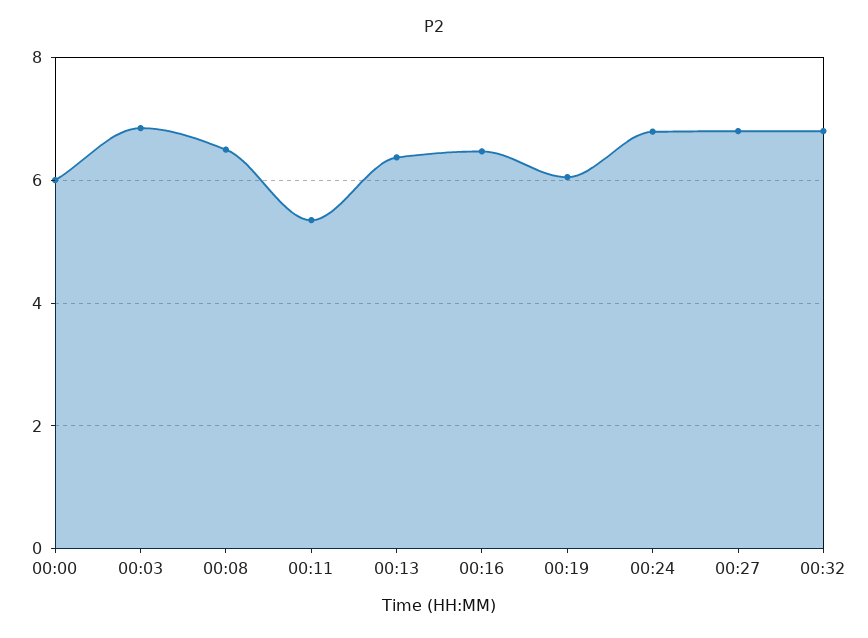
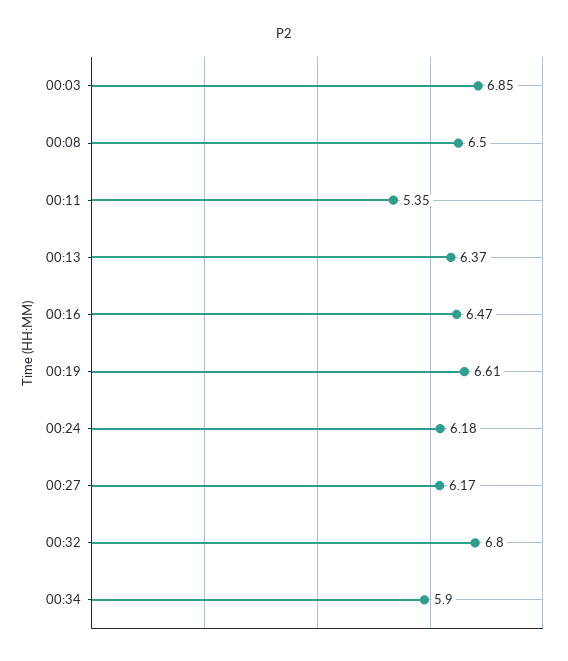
00:00: 6 -> none
00:19: 6 -> 6.61
00:24: 6.8 -> 6.18
00:27: 6.8 -> 6.17
00:34: none -> 5.9

